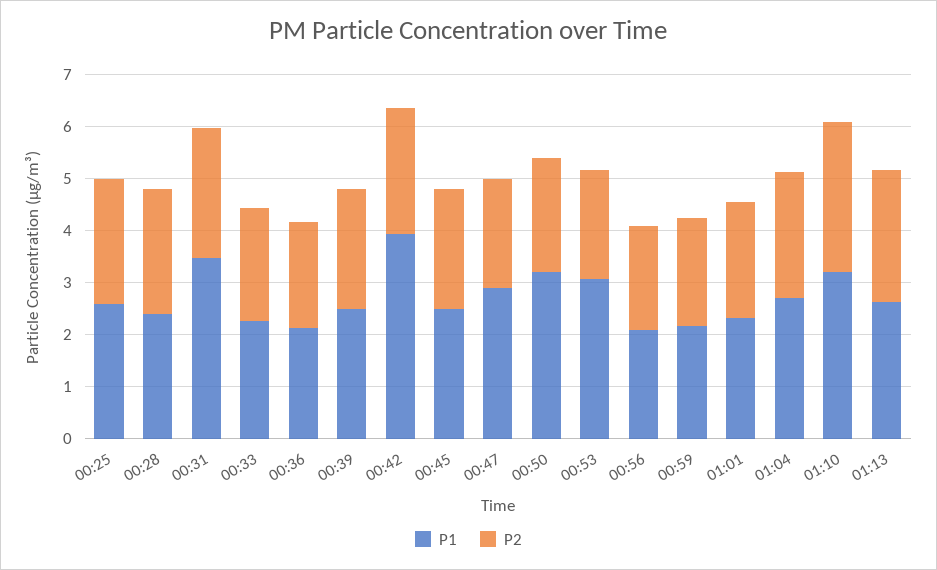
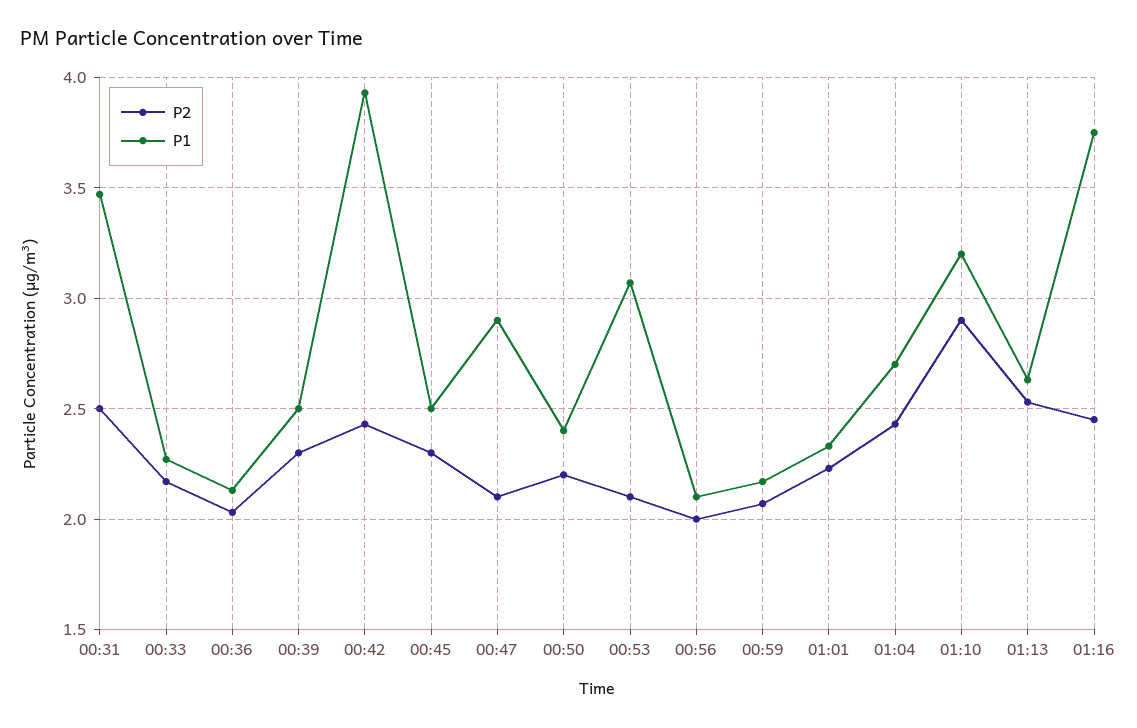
P1, 00:25: 2.6 -> none
P2, 00:25: 2.4 -> none
P1, 00:28: 2.4 -> none
P2, 00:28: 2.4 -> none
P1, 00:50: 3.2 -> 2.4
P2, 01:16: none -> 2.45
P1, 01:16: none -> 3.75

